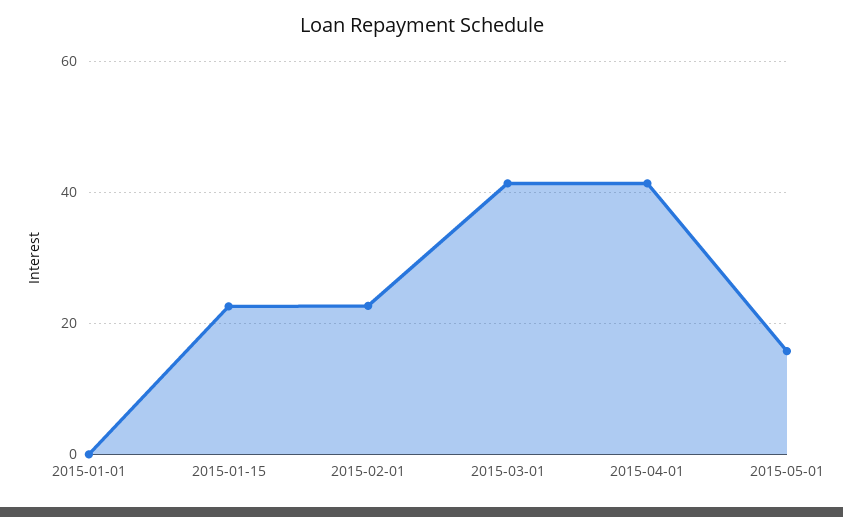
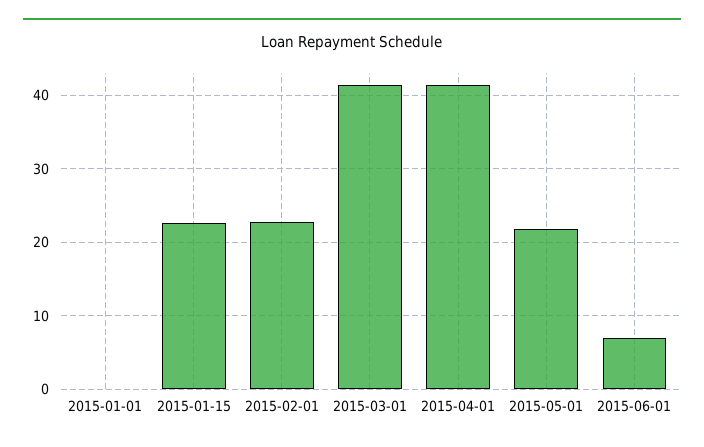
2015-05-01: 16 -> 22
2015-06-01: none -> 7

